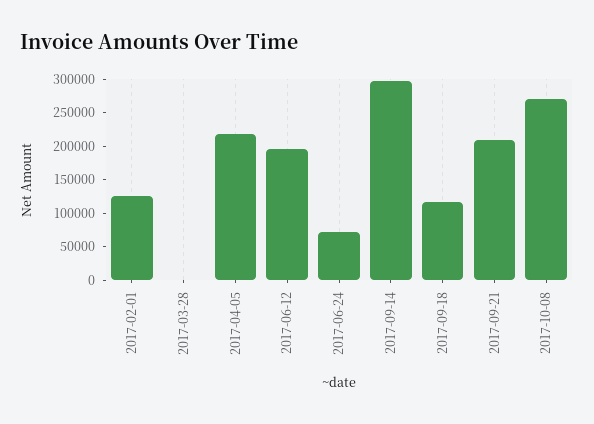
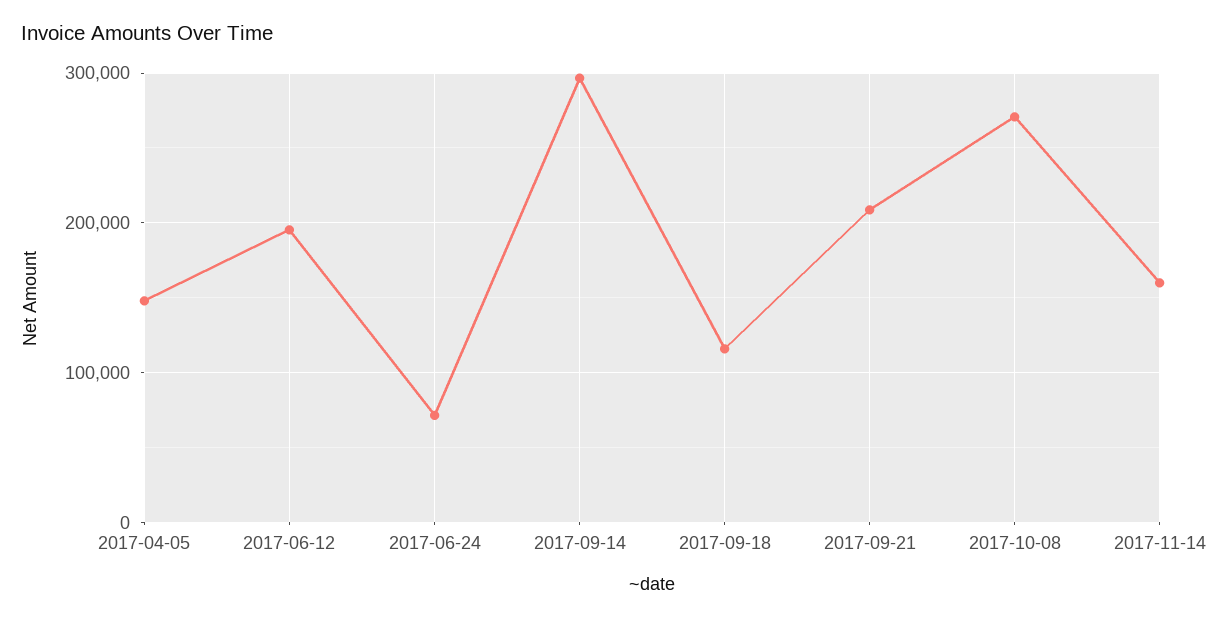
2017-02-01: 125000 -> none
2017-03-28: 0 -> none
2017-04-05: 225000 -> 150000
2017-11-14: none -> 160000

